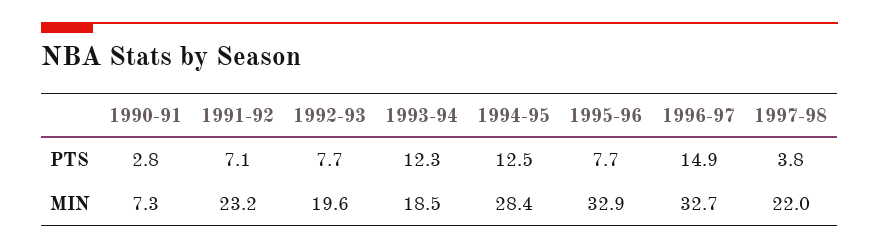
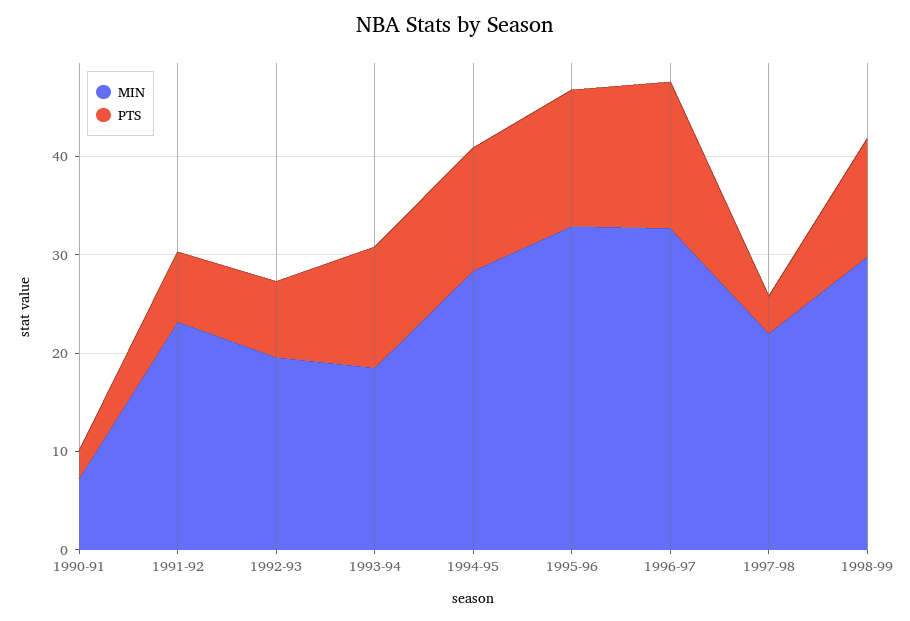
PTS, 1995-96: 7.7 -> 14
MIN, 1998-99: none -> 30
PTS, 1998-99: none -> 12

